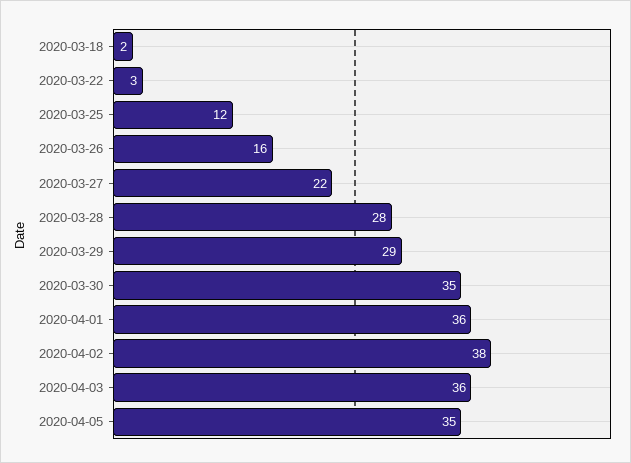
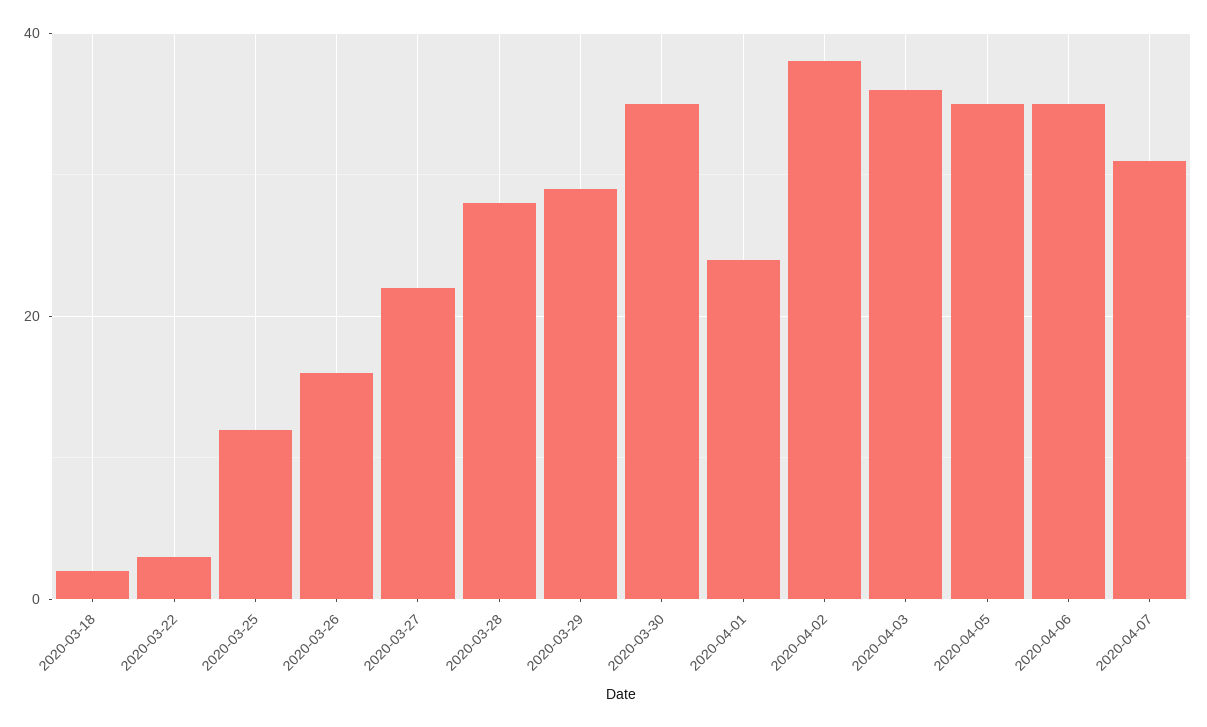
2020-04-01: 36 -> 25
2020-04-06: none -> 35
2020-04-07: none -> 30

